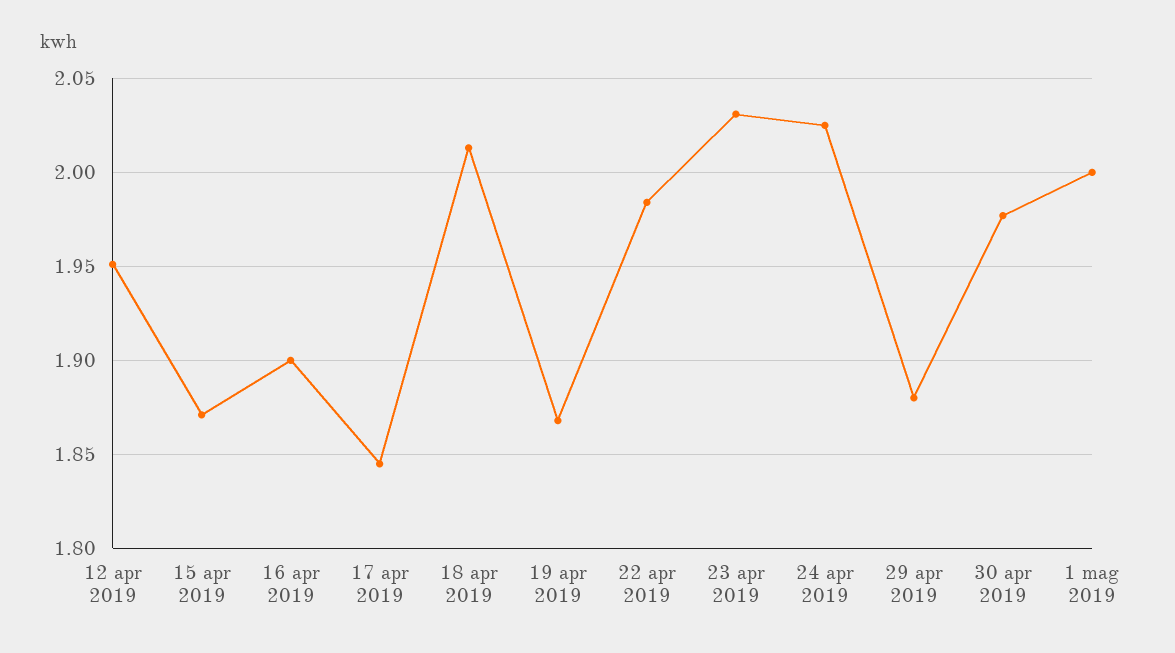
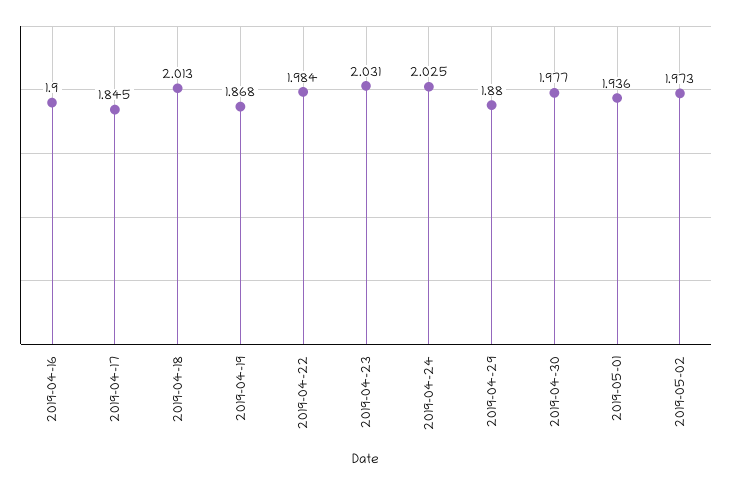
12 apr 2019: 1.95 -> none
15 apr 2019: 1.87 -> none
1 mag 2019: 2 -> 1.936
2019-05-02: none -> 1.973

